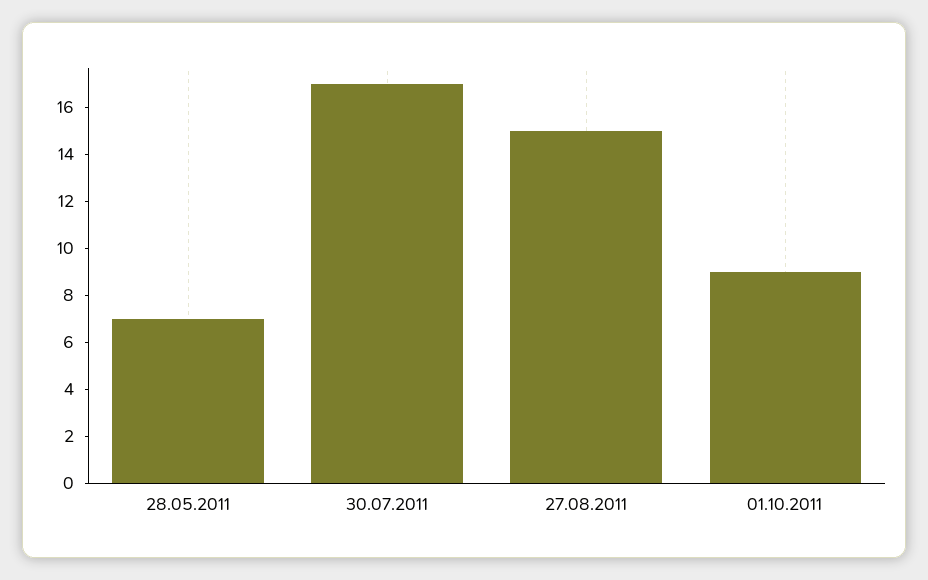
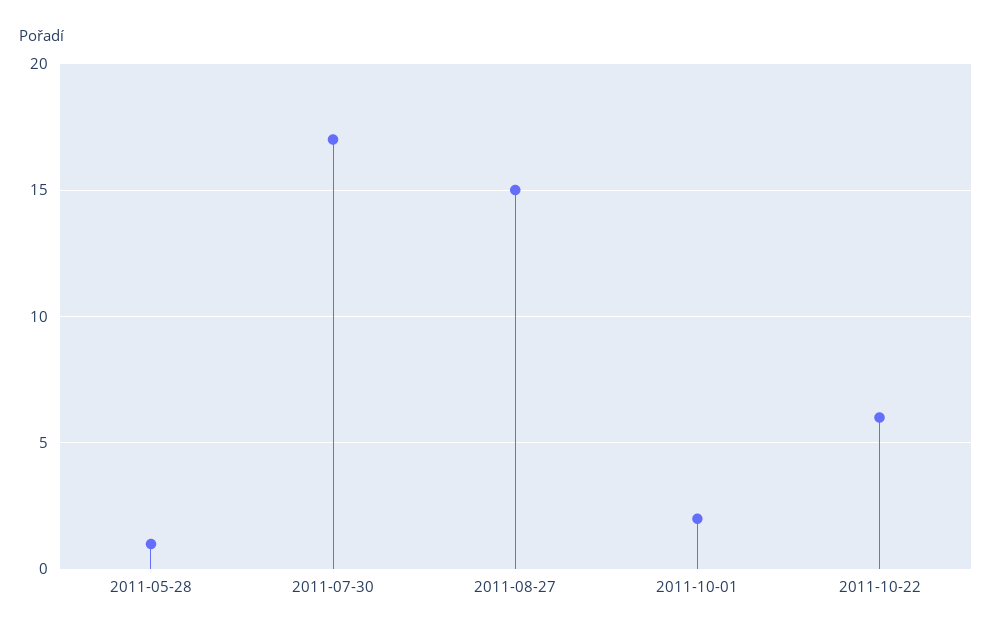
28.05.2011: 7 -> 1
01.10.2011: 9 -> 2
2011-10-22: none -> 6

